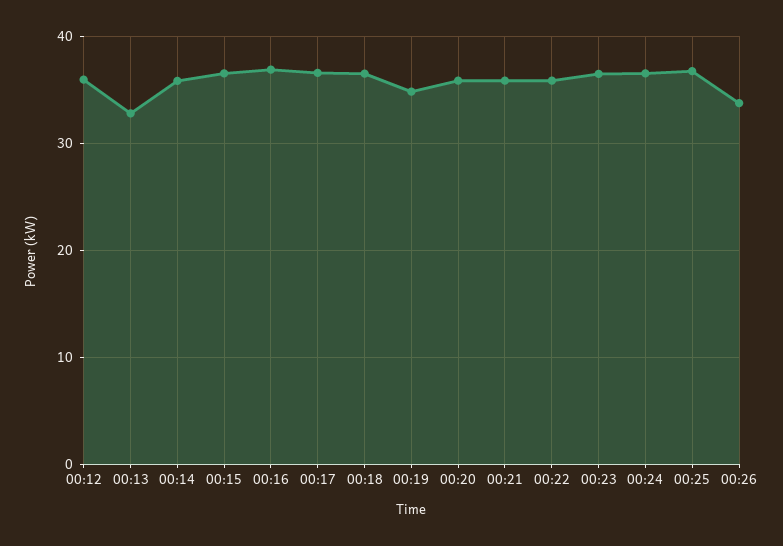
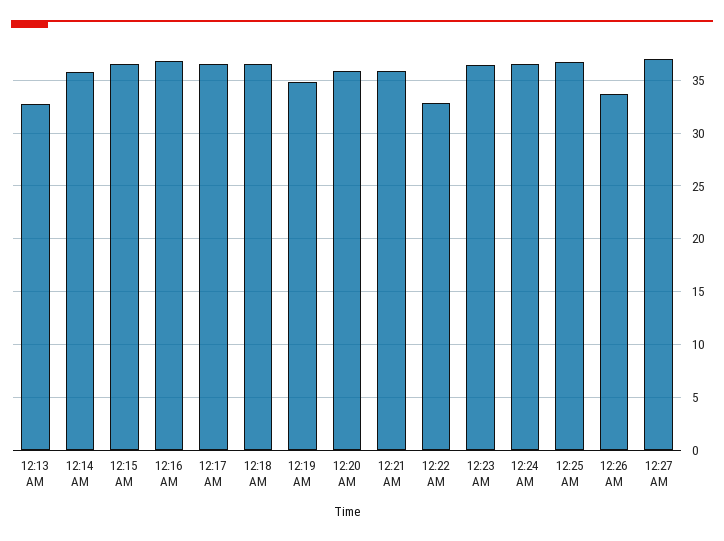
00:12: 36 -> none
00:22: 36 -> 33
12:27 AM: none -> 37

